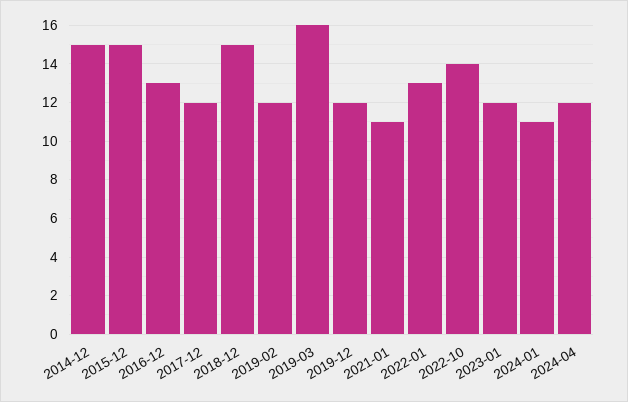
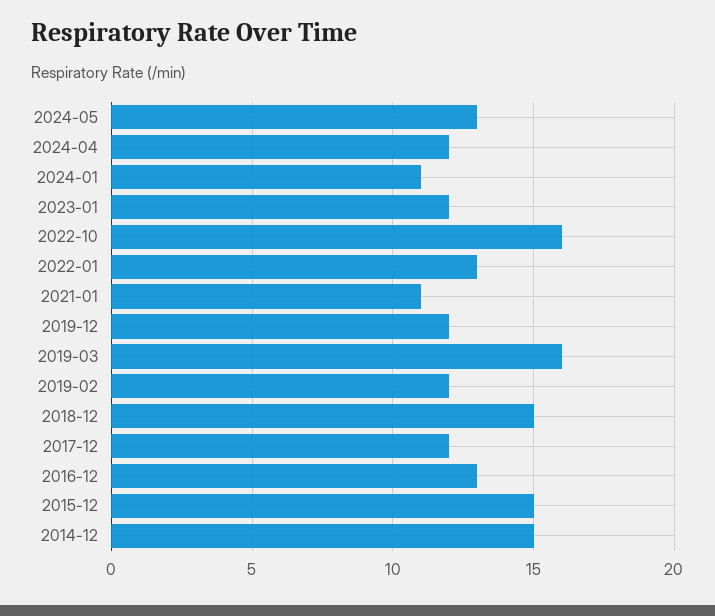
2022-10: 14 -> 16
2024-05: none -> 13

